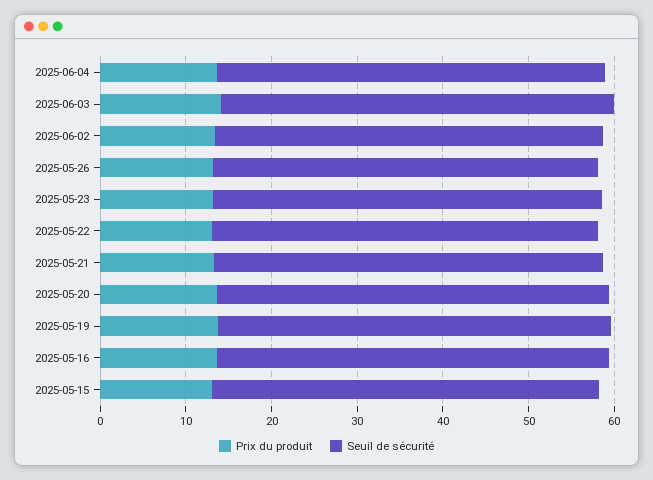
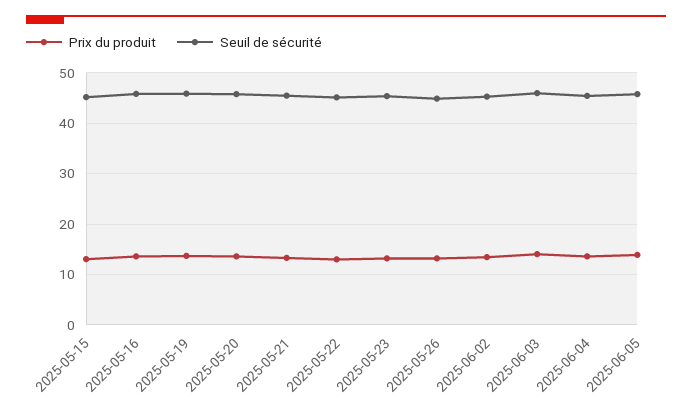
Prix du produit, 2025-06-05: none -> 14
Seuil de sécurité, 2025-06-05: none -> 46

